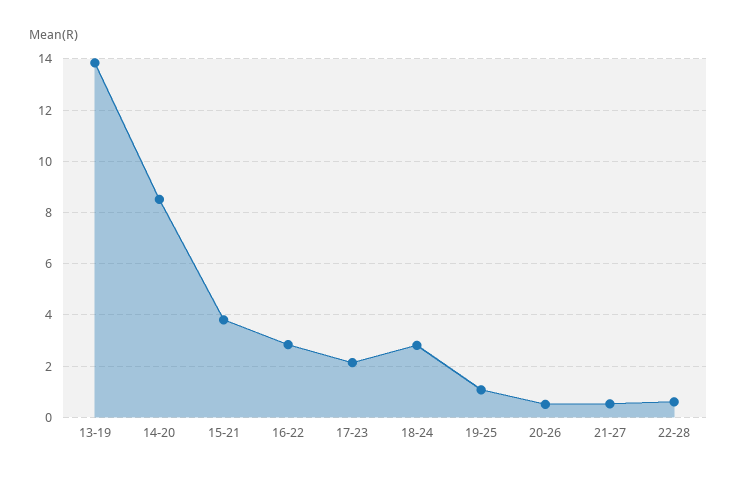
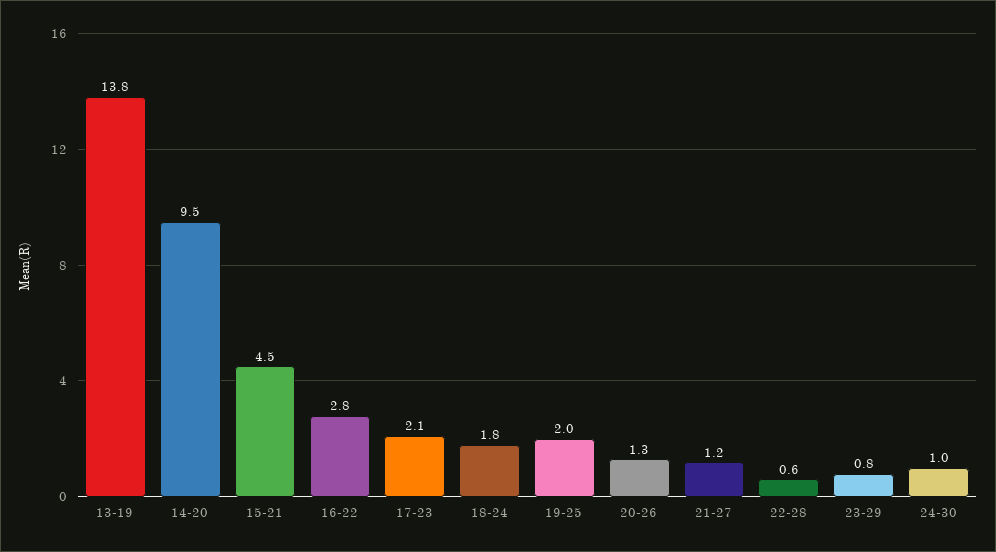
14-20: 8.5 -> 9.5
15-21: 3.75 -> 4.5
18-24: 2.75 -> 1.8
19-25: 1 -> 2
20-26: 0.5 -> 1.3
21-27: 0.5 -> 1.2
23-29: none -> 0.8
24-30: none -> 1

